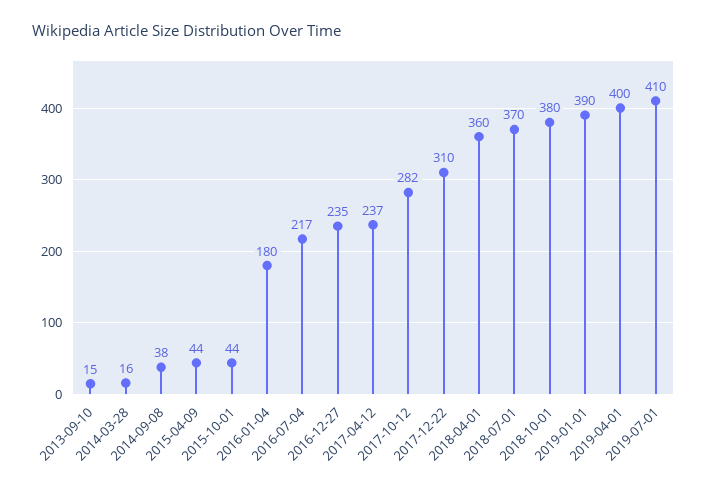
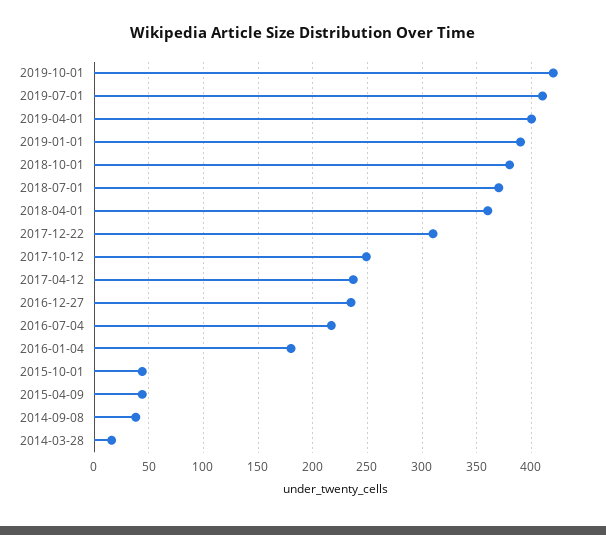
2013-09-10: 15 -> none
2017-10-12: 282 -> 250
2019-10-01: none -> 420

